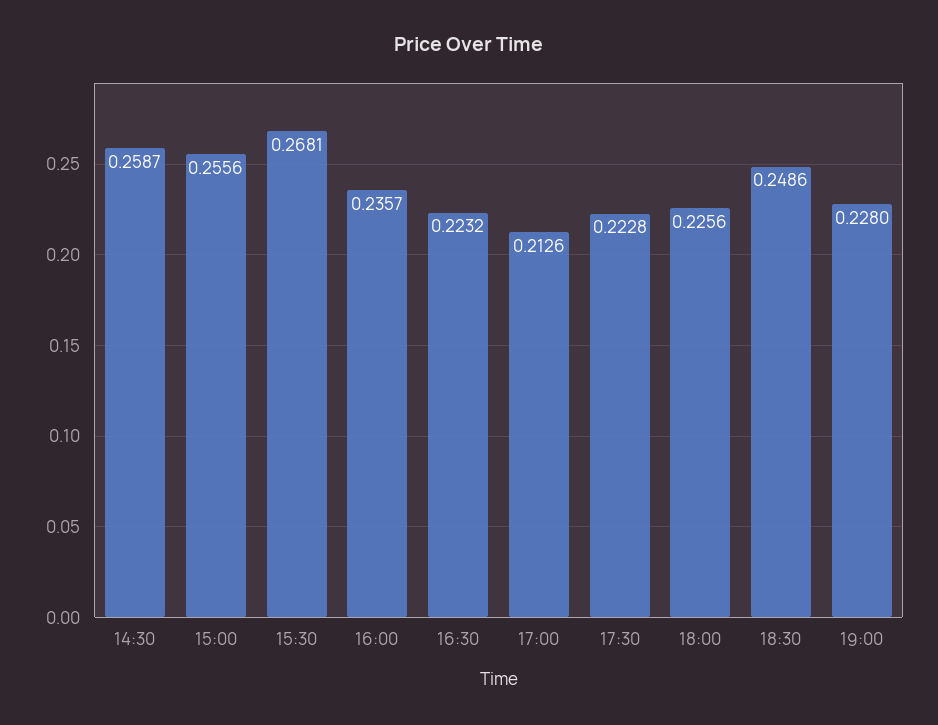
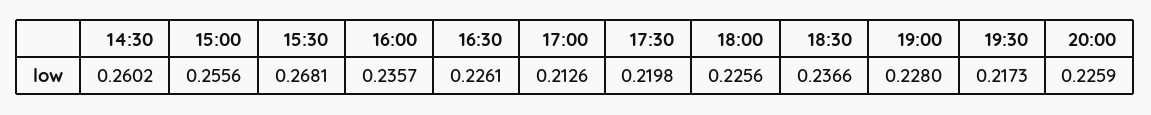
14:30: 0.2587 -> 0.2602
16:30: 0.2232 -> 0.2261
17:30: 0.2228 -> 0.2198
18:30: 0.2486 -> 0.2366
19:30: none -> 0.2173
20:00: none -> 0.2259

